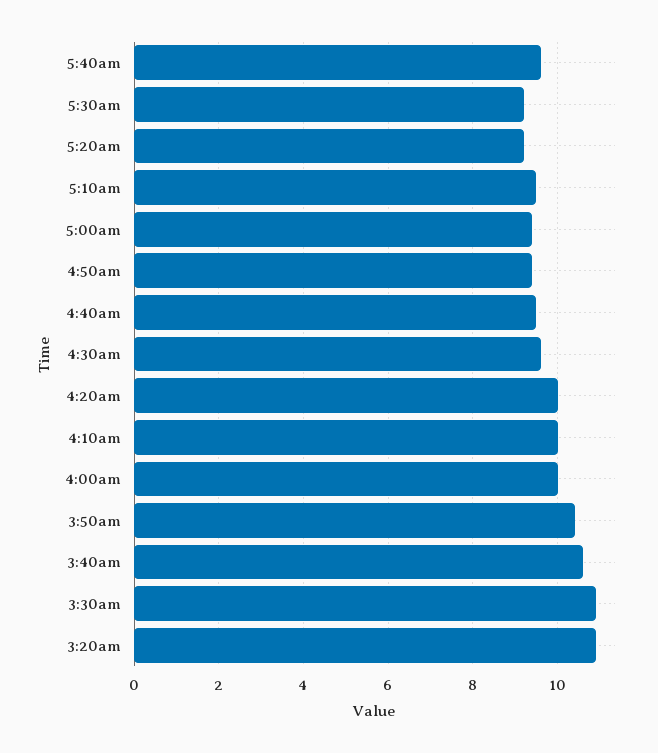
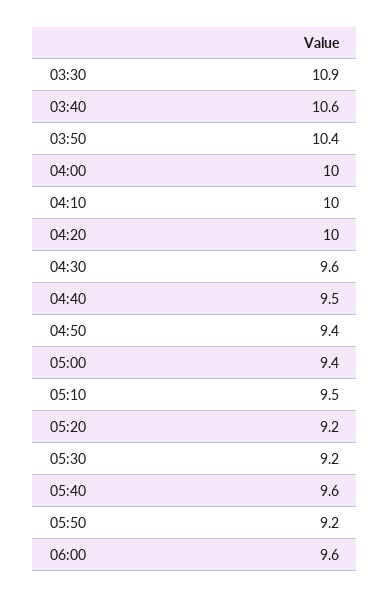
3:20am: 11 -> none
05:50: none -> 9.2
06:00: none -> 9.6

